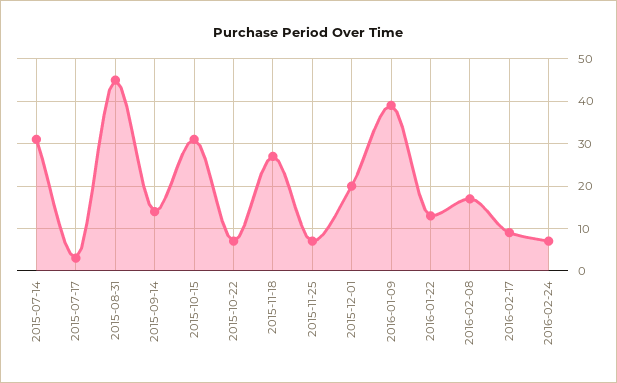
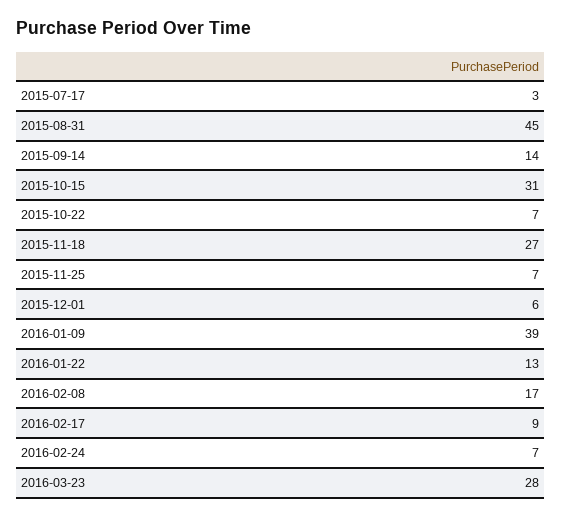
2015-07-14: 30 -> none
2015-12-01: 20 -> 6
2016-03-23: none -> 28

